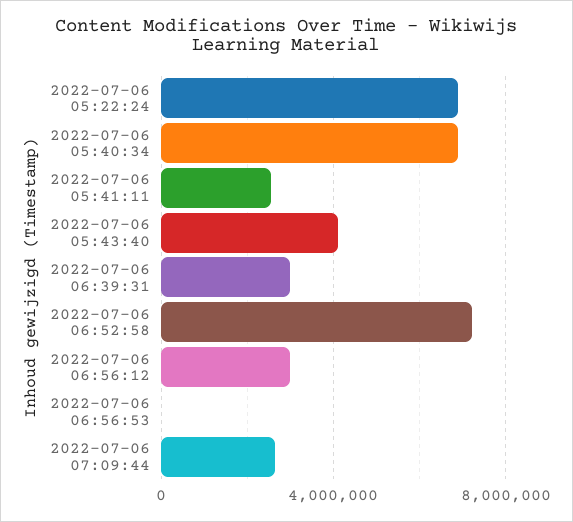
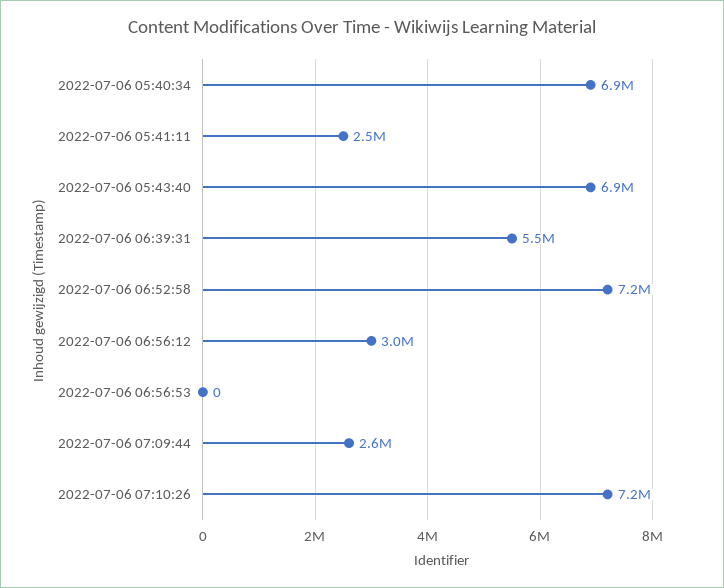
2022-07-06 05:22:24: 7000000 -> none
2022-07-06 05:43:40: 4000000 -> 6900000
2022-07-06 06:39:31: 3000000 -> 5500000
2022-07-06 07:10:26: none -> 7200000

